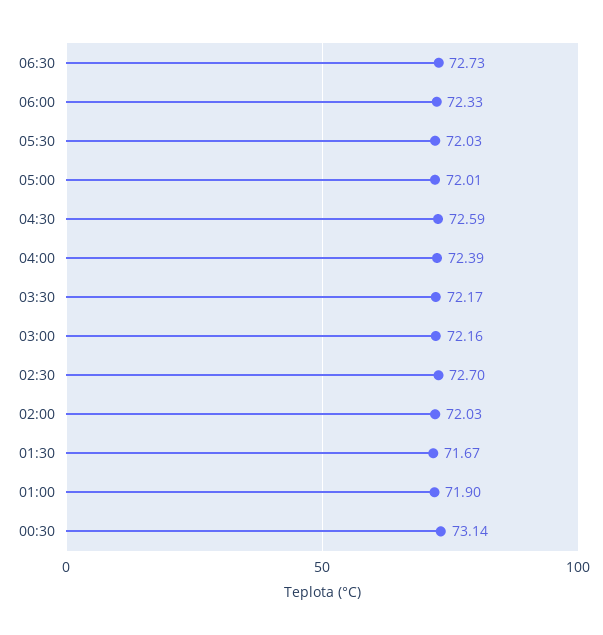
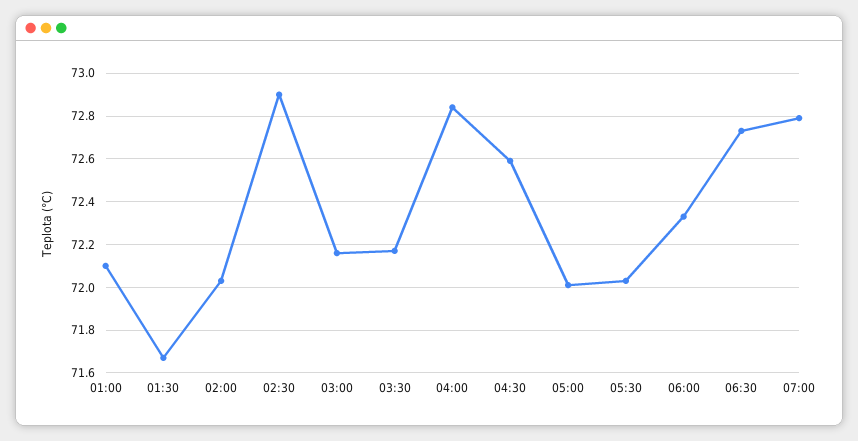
04:00: 72.39 -> 72.85
02:30: 72.7 -> 72.9
01:00: 71.9 -> 72.1
00:30: 73.14 -> none
07:00: none -> 72.8

